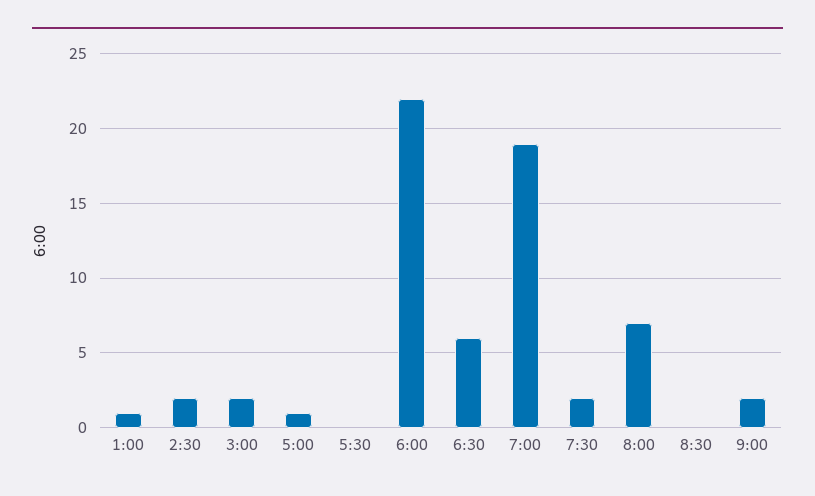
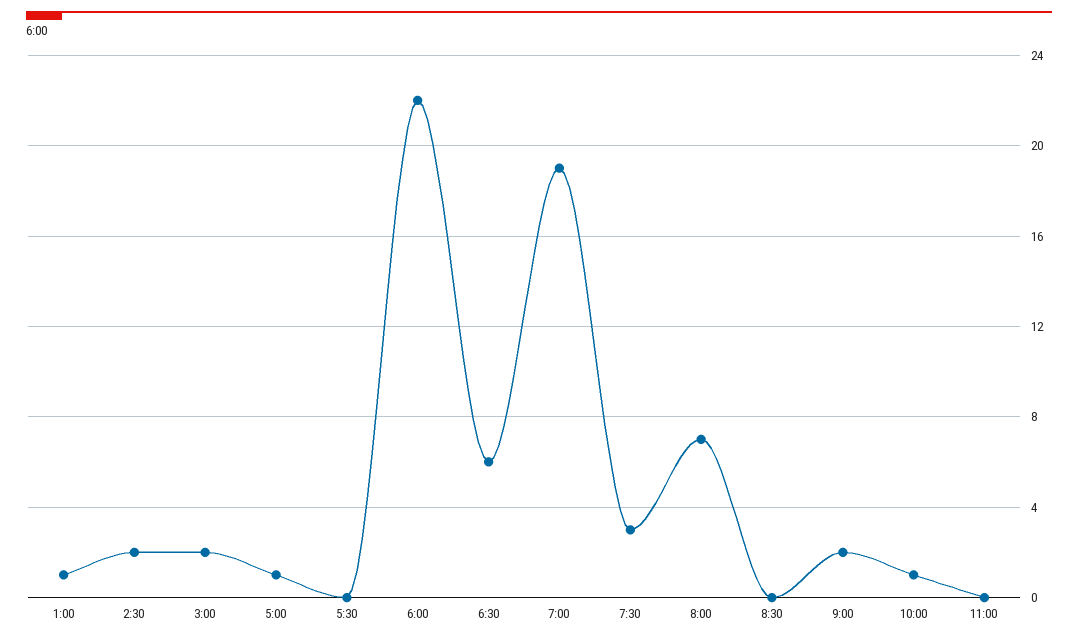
7:30: 2 -> 3
10:00: none -> 1
11:00: none -> 0

